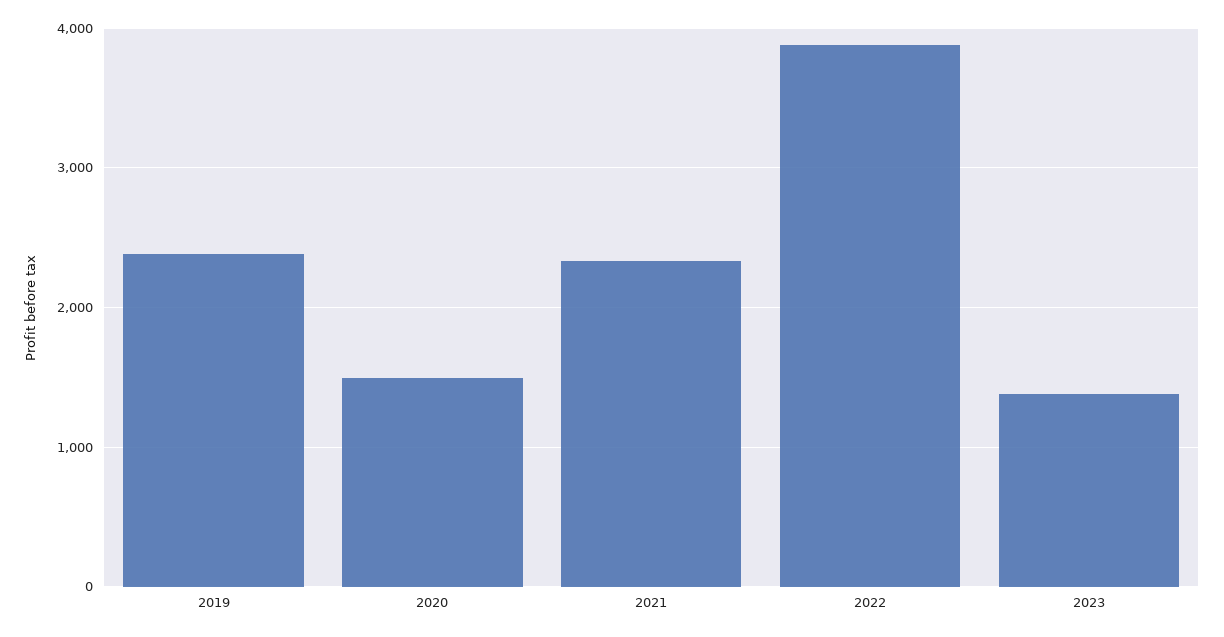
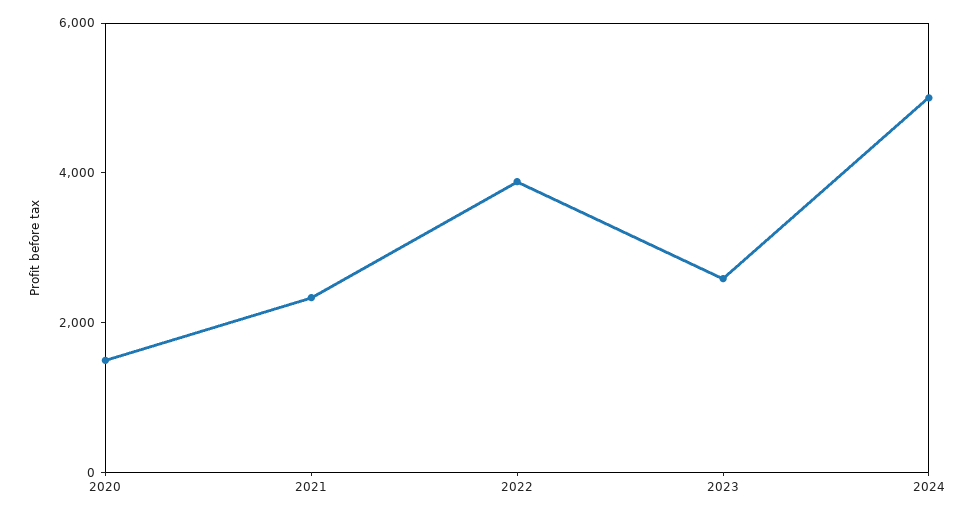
2019: 2400 -> none
2023: 1400 -> 2500
2024: none -> 5000

